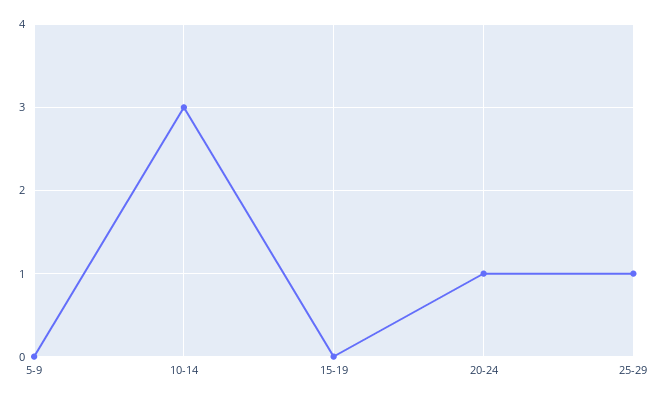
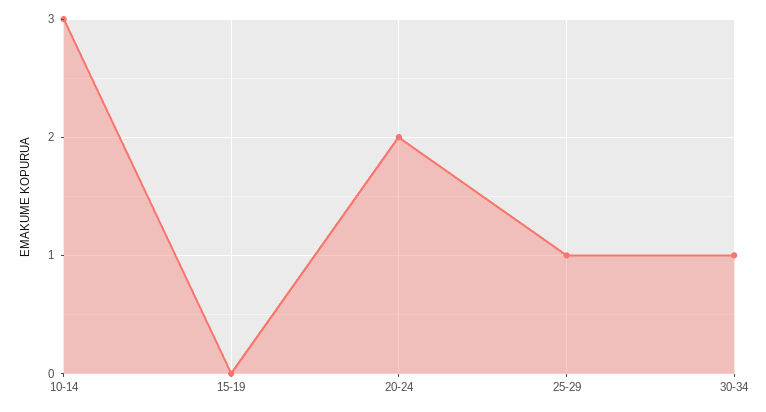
5-9: 0 -> none
20-24: 1 -> 2
30-34: none -> 1

